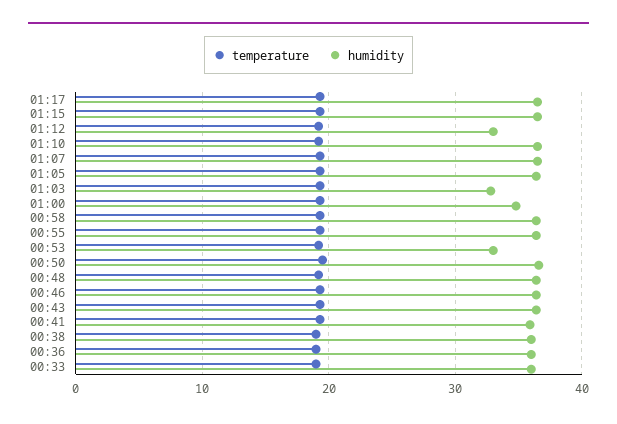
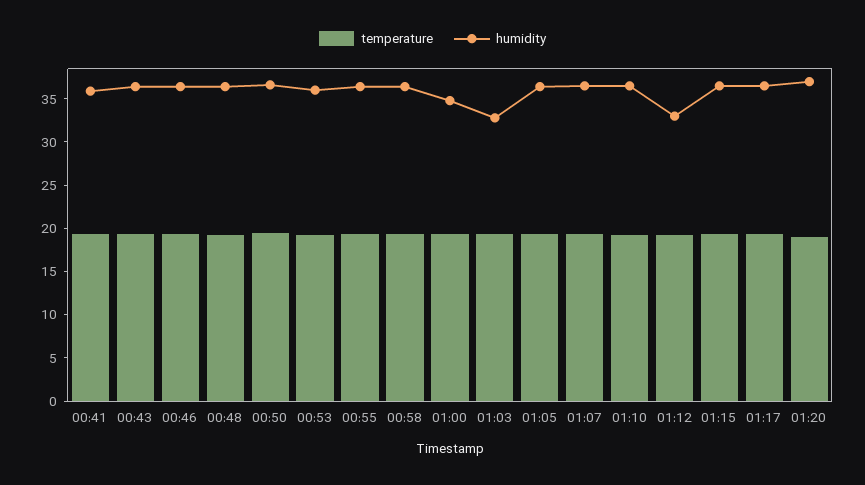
humidity, 00:53: 33 -> 36
temperature, 00:38: 19 -> none
humidity, 00:38: 36 -> none
temperature, 00:36: 19 -> none
humidity, 00:36: 36 -> none
temperature, 00:33: 19 -> none
humidity, 00:33: 36 -> none
temperature, 01:20: none -> 19
humidity, 01:20: none -> 37

